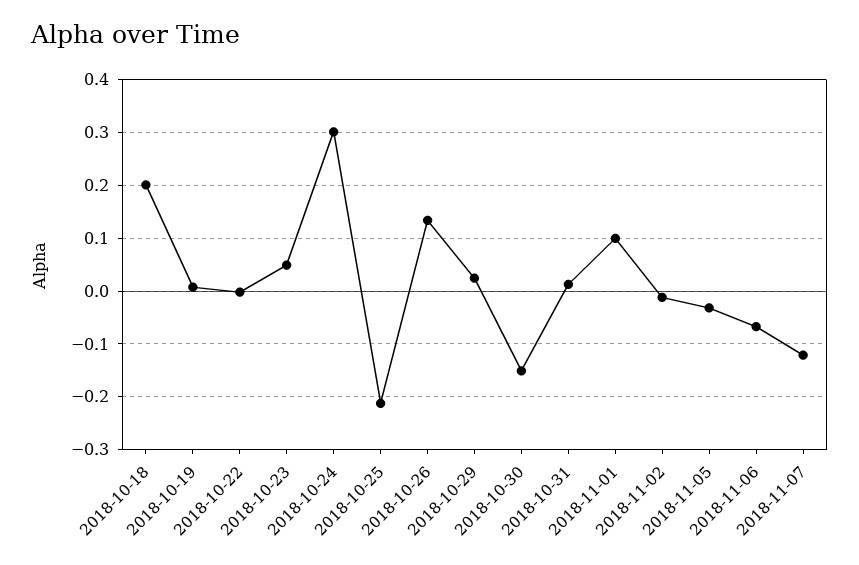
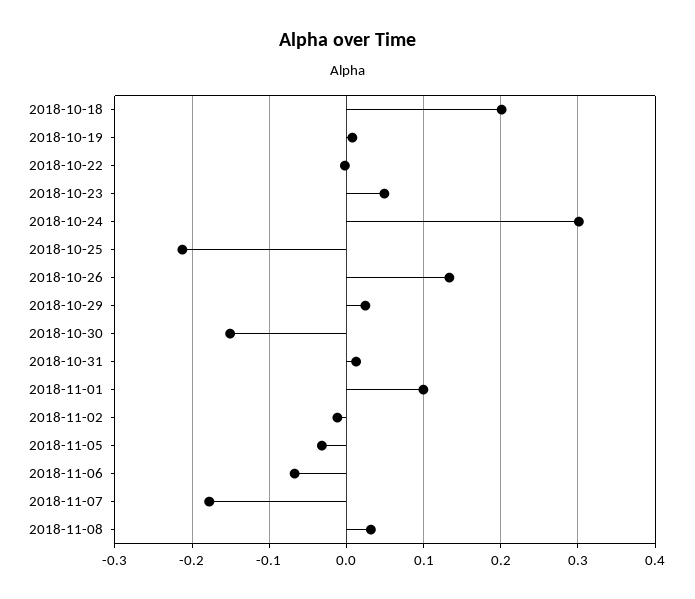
2018-11-07: -0.12 -> -0.18
2018-11-08: none -> 0.03

